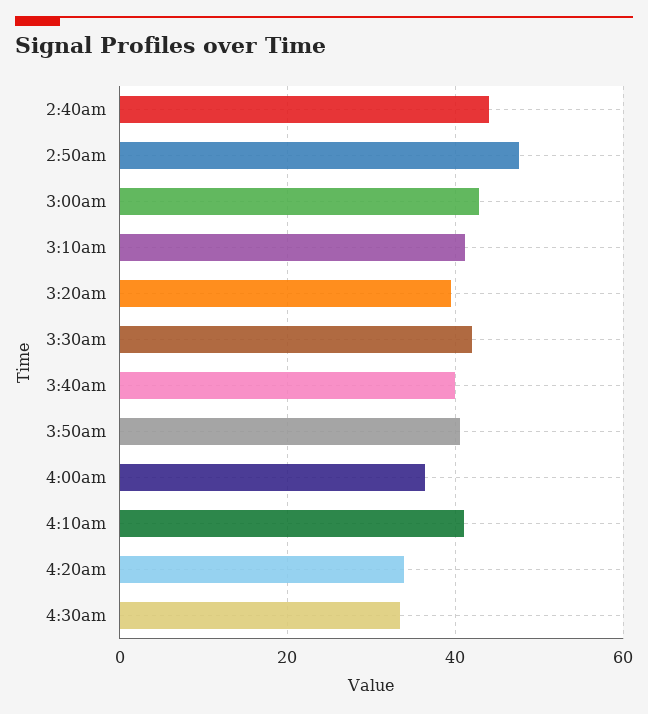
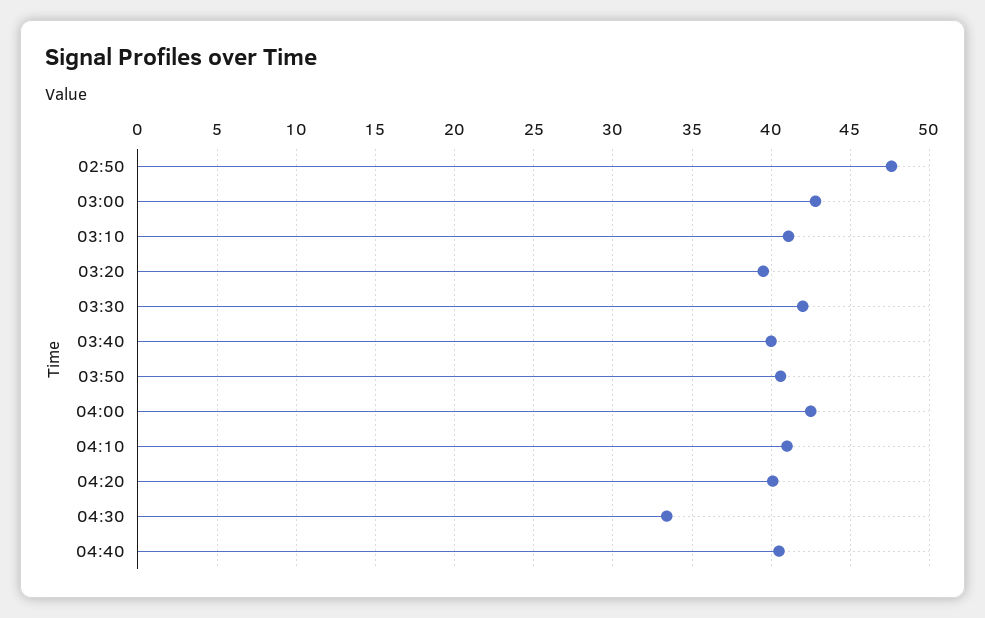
2:40am: 44 -> none
4:00am: 36 -> 42.5
4:20am: 34 -> 40
04:40: none -> 40.5

